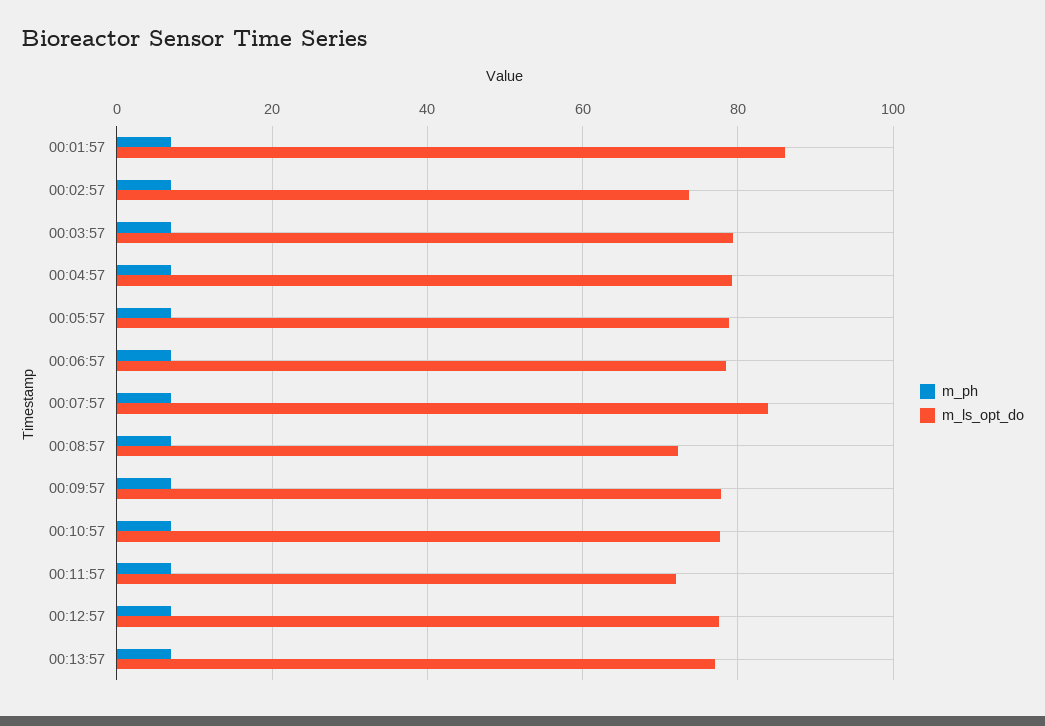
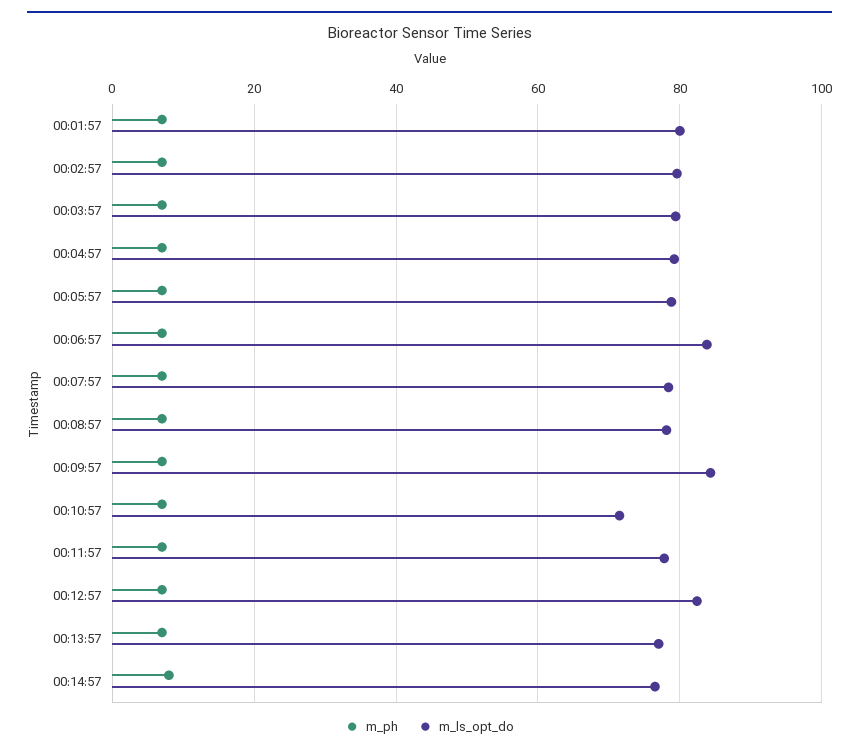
m_ls_opt_do, 00:01:57: 86 -> 80
m_ls_opt_do, 00:02:57: 74 -> 80
m_ls_opt_do, 00:06:57: 78 -> 84
m_ls_opt_do, 00:07:57: 84 -> 78
m_ls_opt_do, 00:08:57: 72 -> 78
m_ls_opt_do, 00:09:57: 78 -> 84
m_ls_opt_do, 00:10:57: 78 -> 72
m_ls_opt_do, 00:11:57: 72 -> 78
m_ls_opt_do, 00:12:57: 78 -> 82
m_ph, 00:14:57: none -> 8
m_ls_opt_do, 00:14:57: none -> 76

